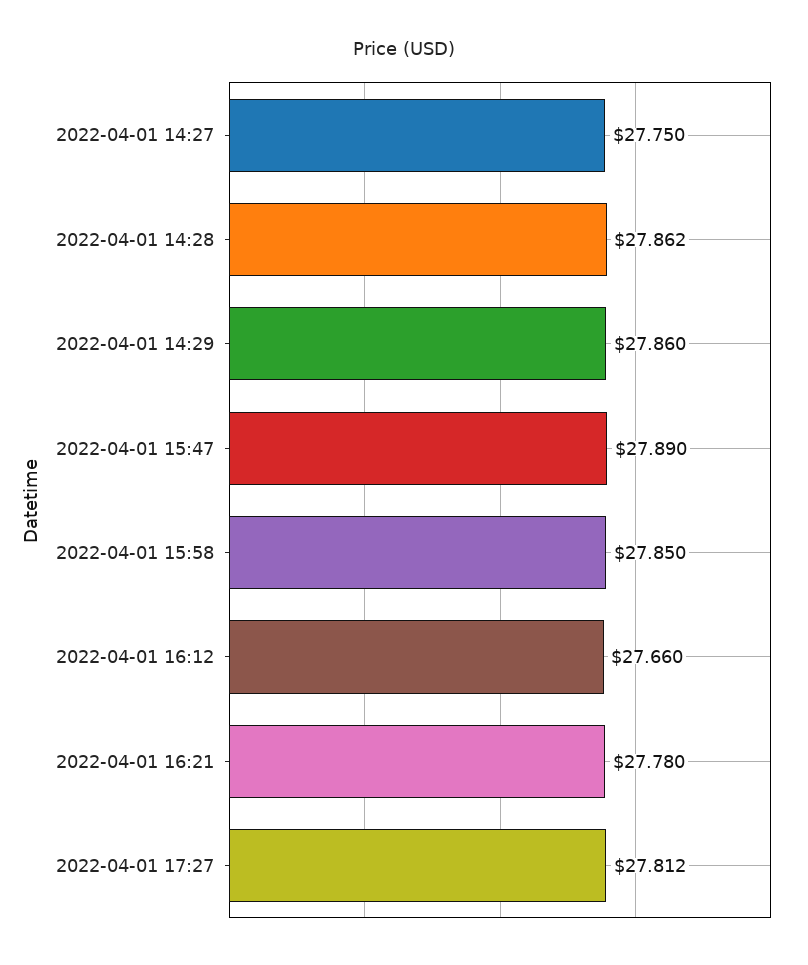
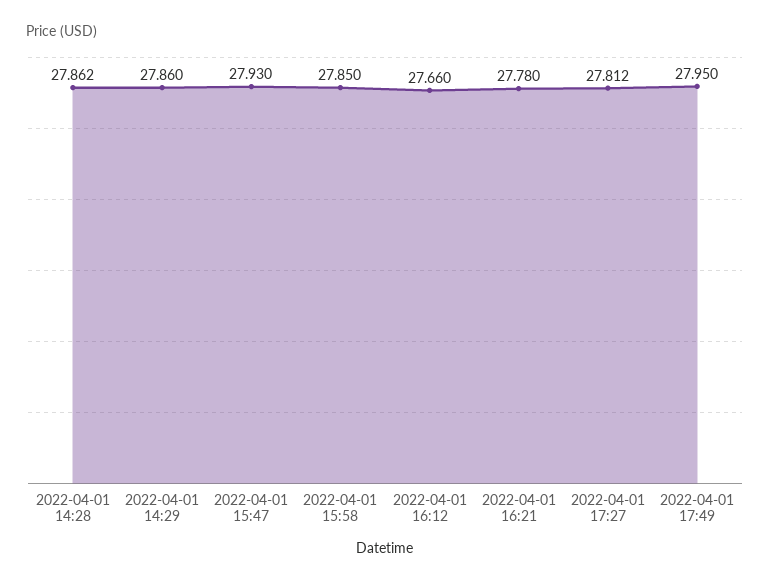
2022-04-01 14:27: 27.75 -> none
2022-04-01 15:47: 27.89 -> 27.93
2022-04-01 17:49: none -> 27.95

